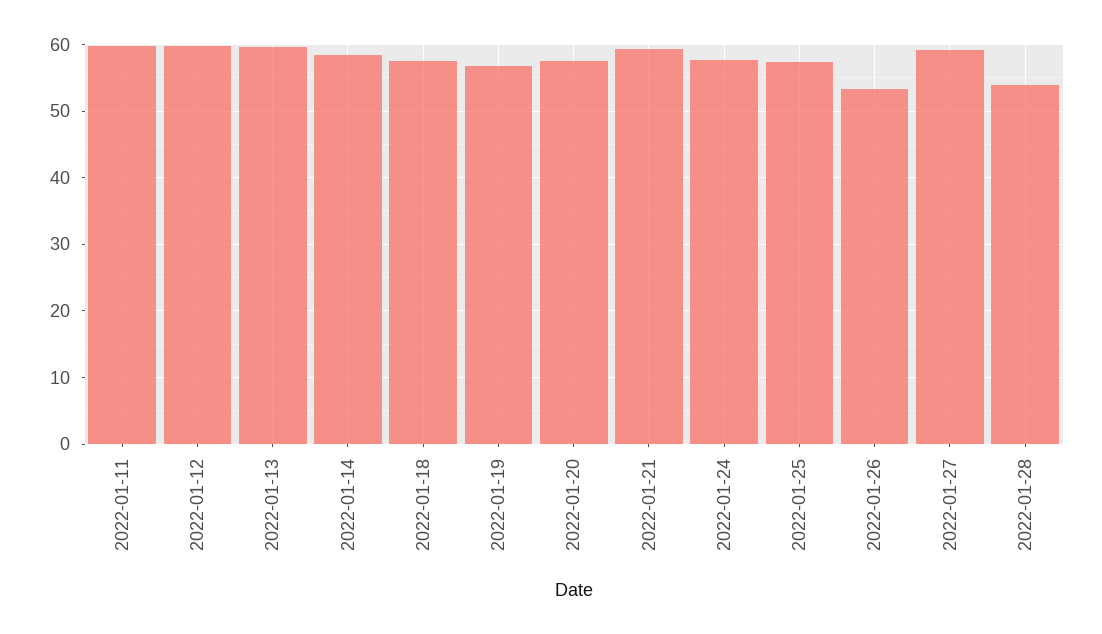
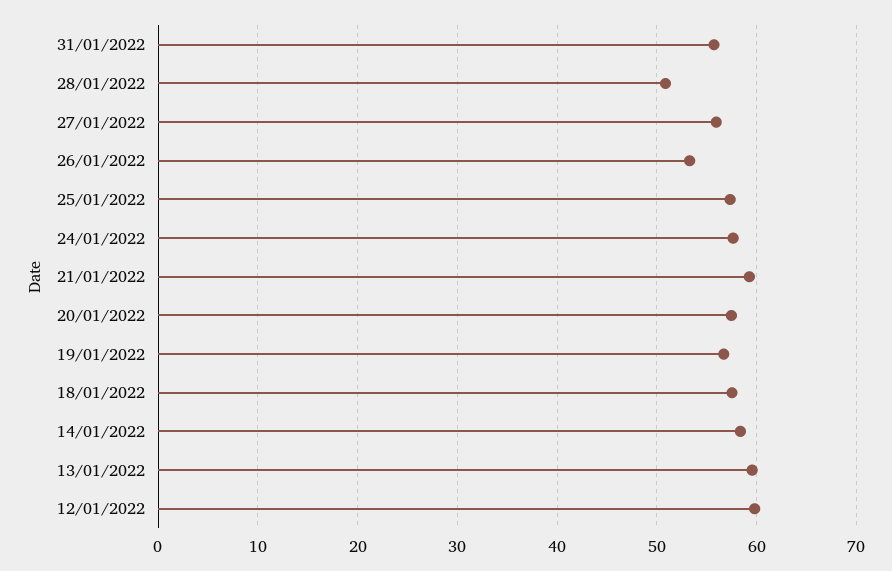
2022-01-11: 60 -> none
2022-01-27: 59 -> 56
2022-01-28: 54 -> 51
31/01/2022: none -> 56

